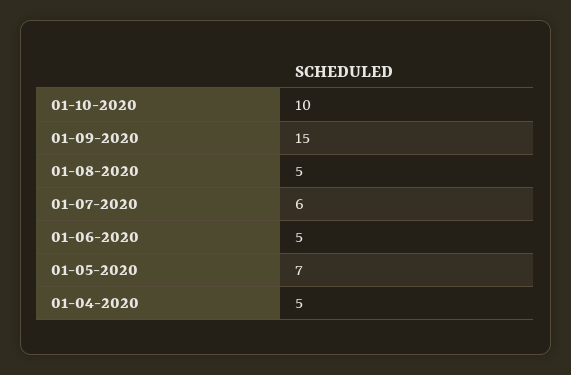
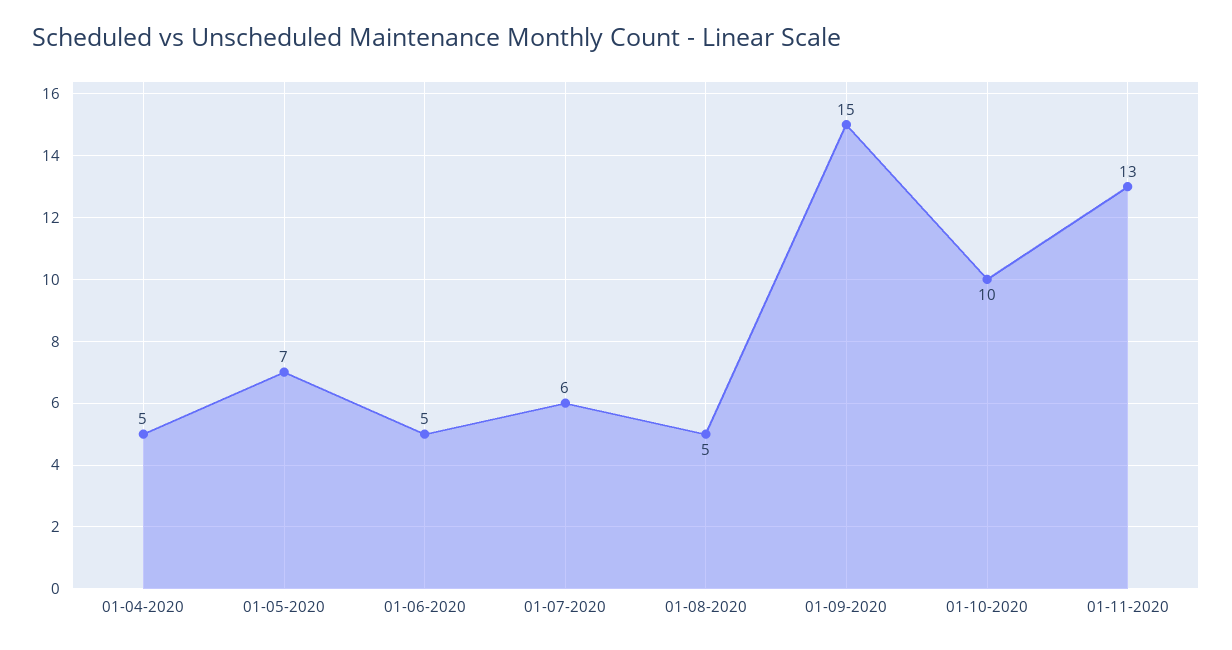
01-11-2020: none -> 13

